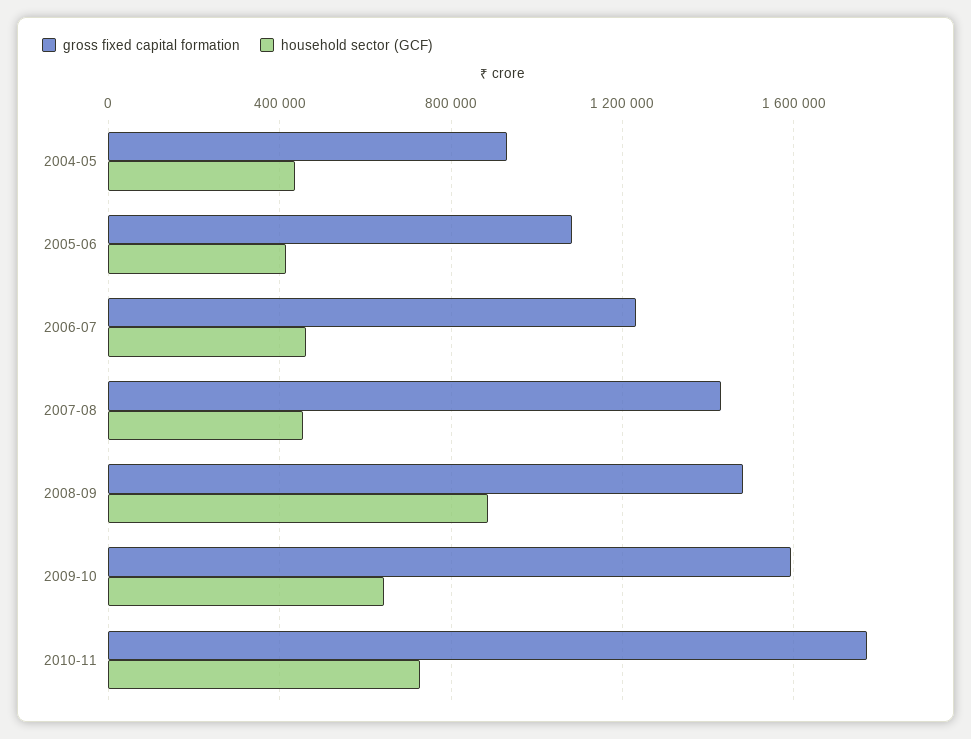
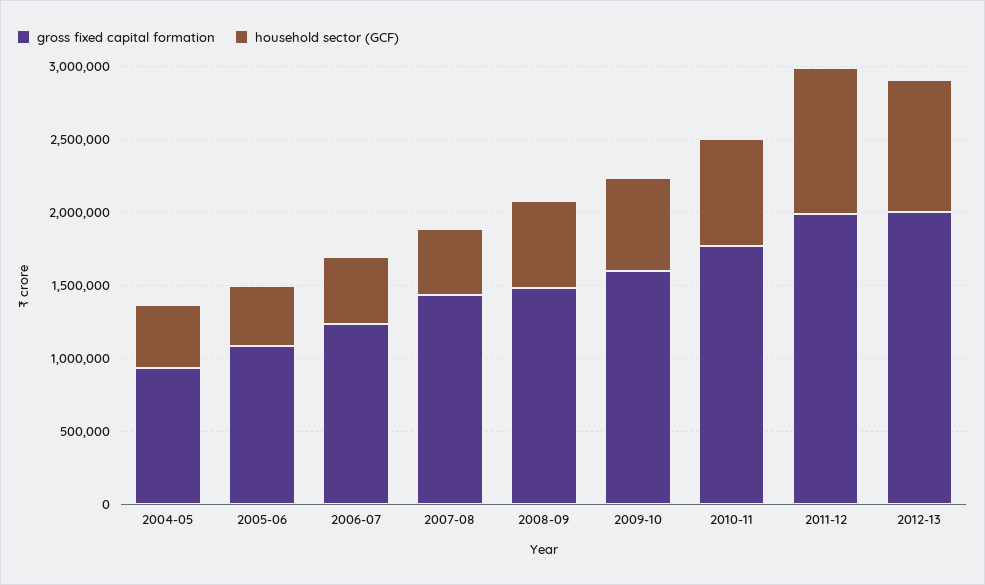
household sector (GCF), 2008-09: 900000 -> 600000
gross fixed capital formation, 2011-12: none -> 2000000
household sector (GCF), 2011-12: none -> 1000000
gross fixed capital formation, 2012-13: none -> 2000000
household sector (GCF), 2012-13: none -> 900000

